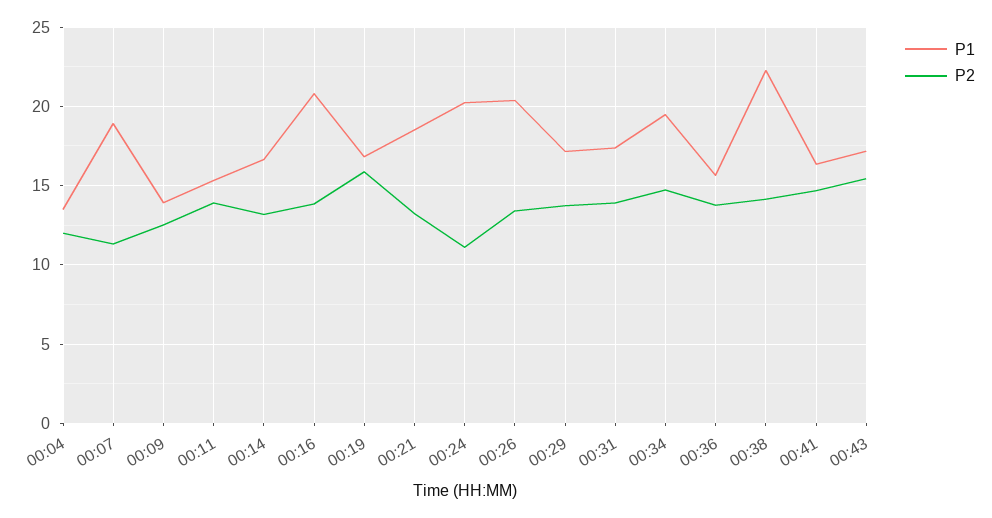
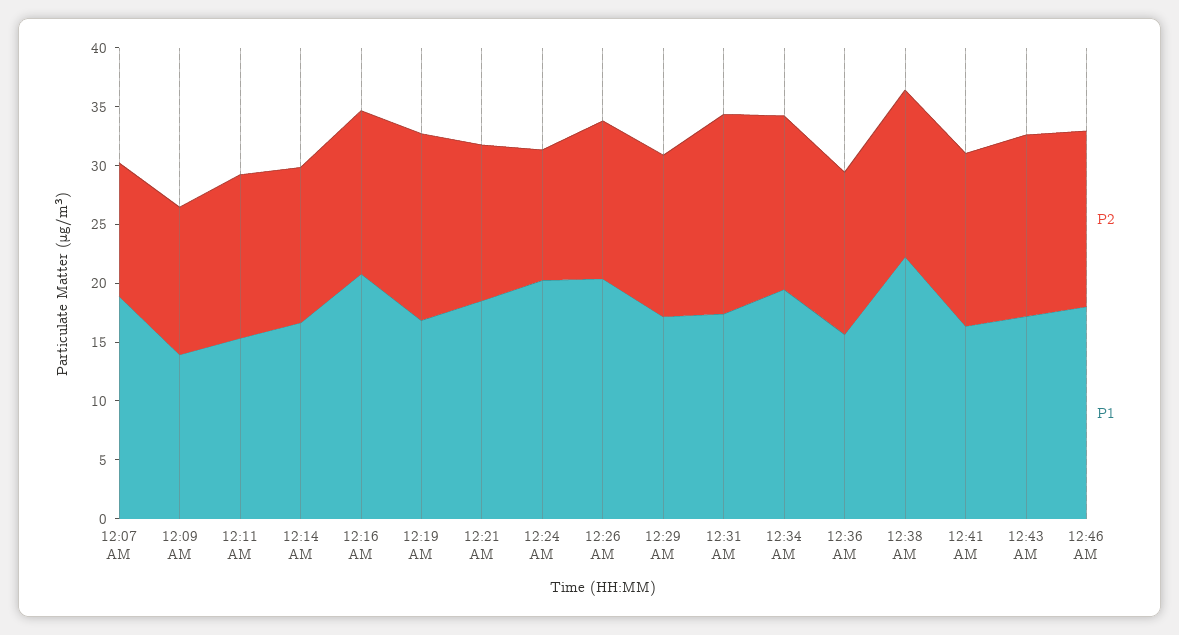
P1, 00:04: 13.5 -> none
P2, 00:04: 12 -> none
P2, 00:31: 14 -> 17
P2, 12:46 AM: none -> 15
P1, 12:46 AM: none -> 18

